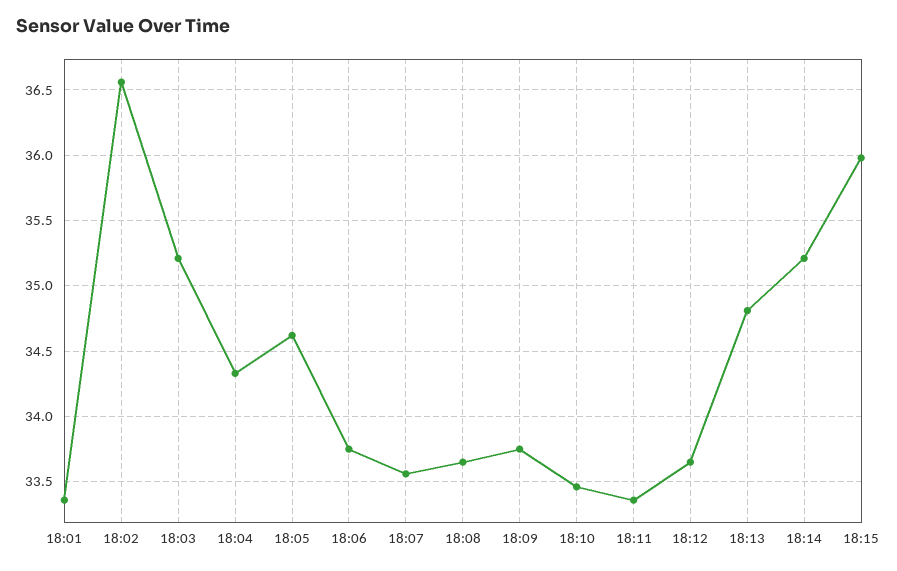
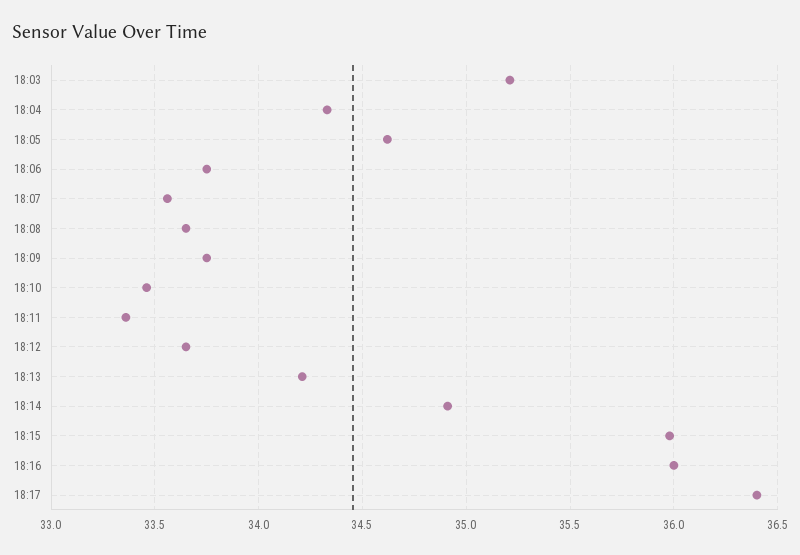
18:01: 33.35 -> none
18:02: 36.55 -> none
18:13: 34.8 -> 34.2
18:14: 35.2 -> 34.9
18:16: none -> 36
18:17: none -> 36.4

